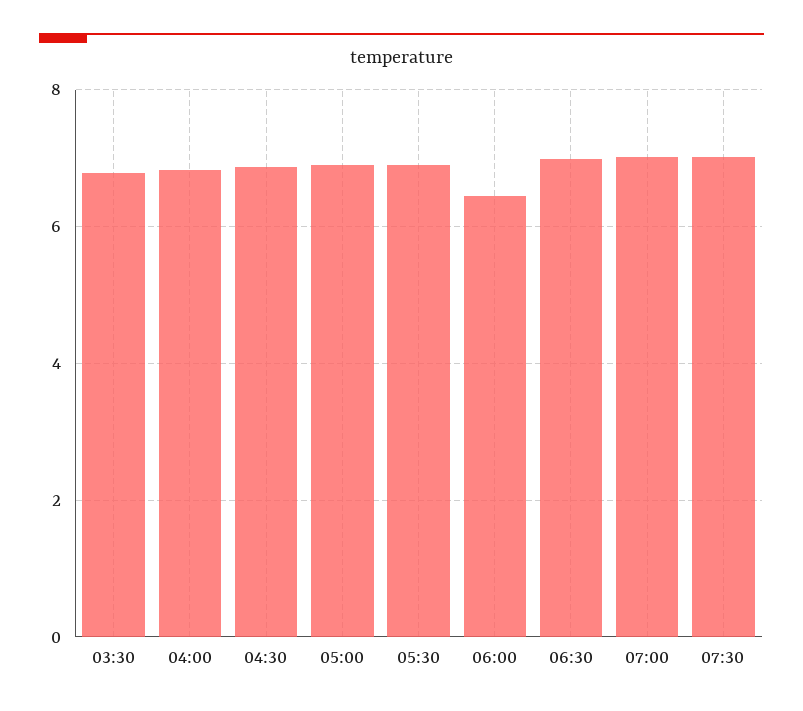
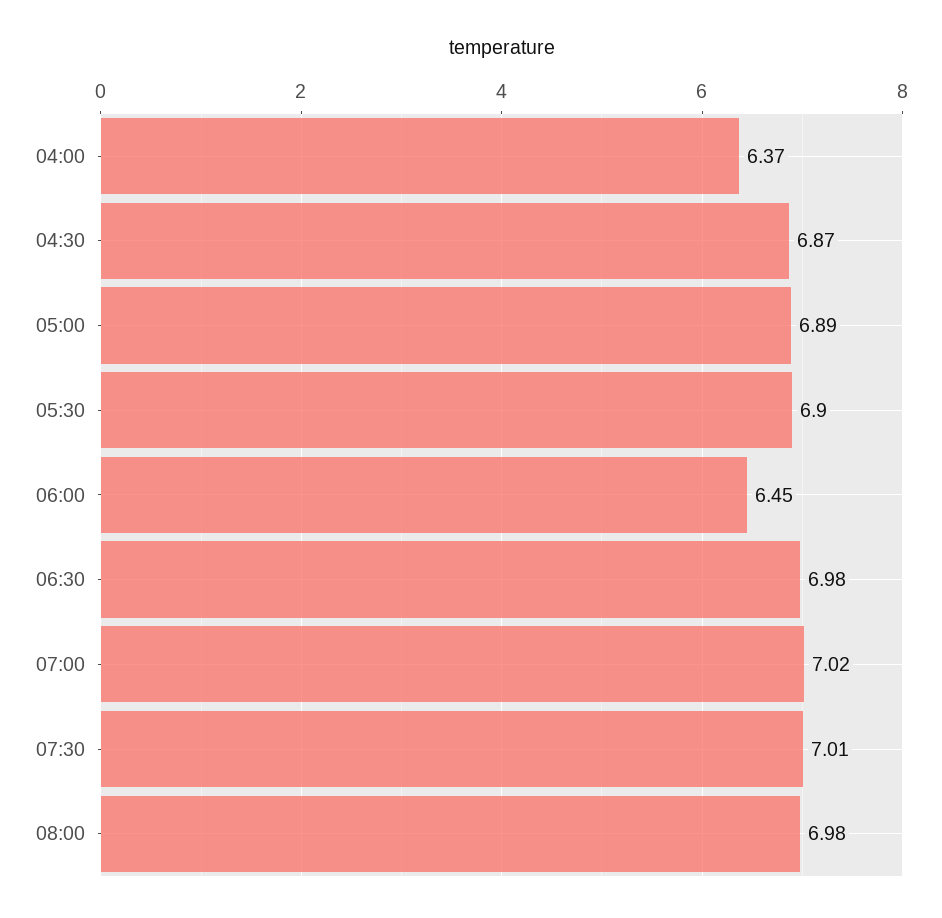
03:30: 6.8 -> none
04:00: 6.8 -> 6.37
08:00: none -> 6.98

